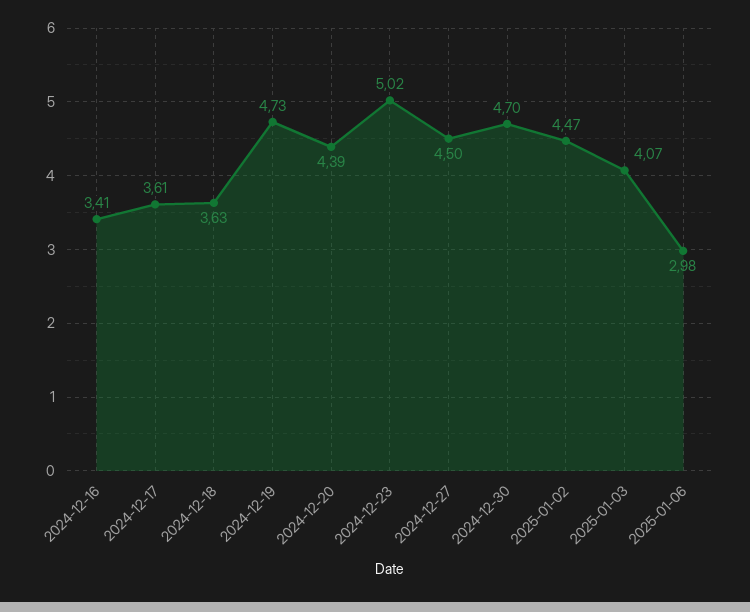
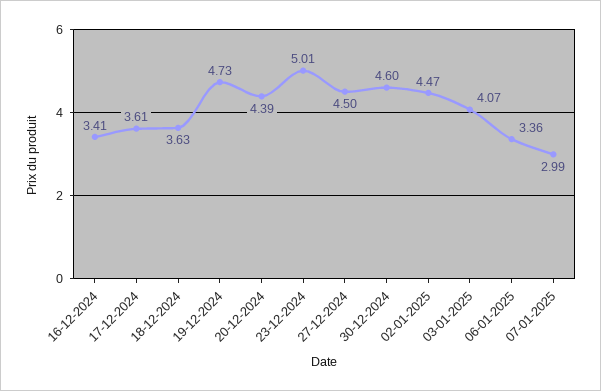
2024-12-23: 5.02 -> 5.01
2024-12-30: 4.7 -> 4.6
2025-01-06: 2.98 -> 3.36
07-01-2025: none -> 2.99

